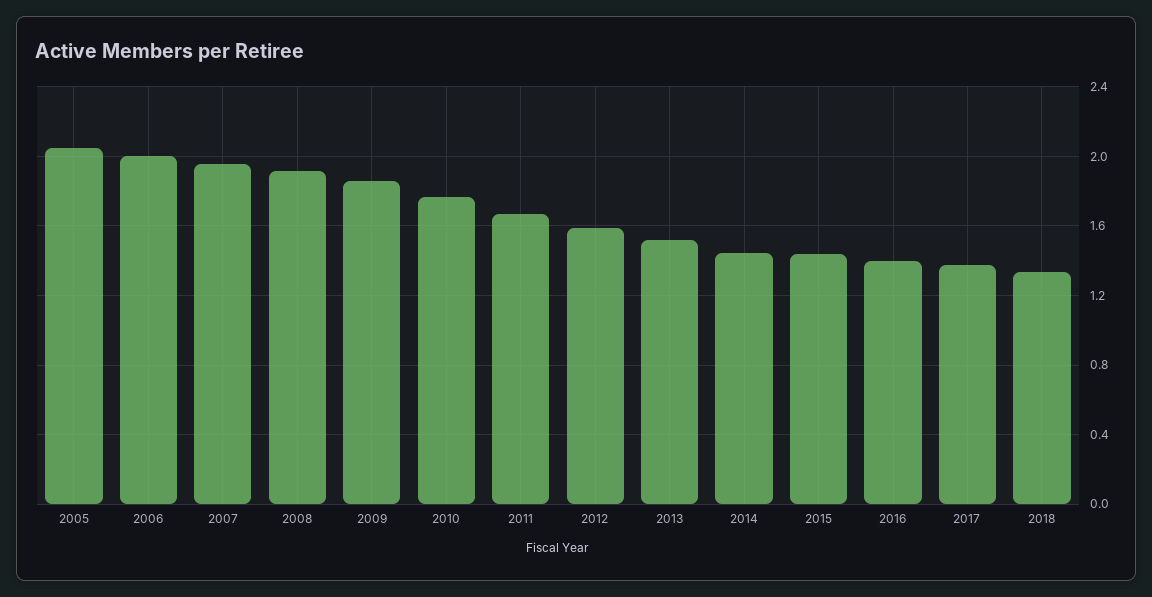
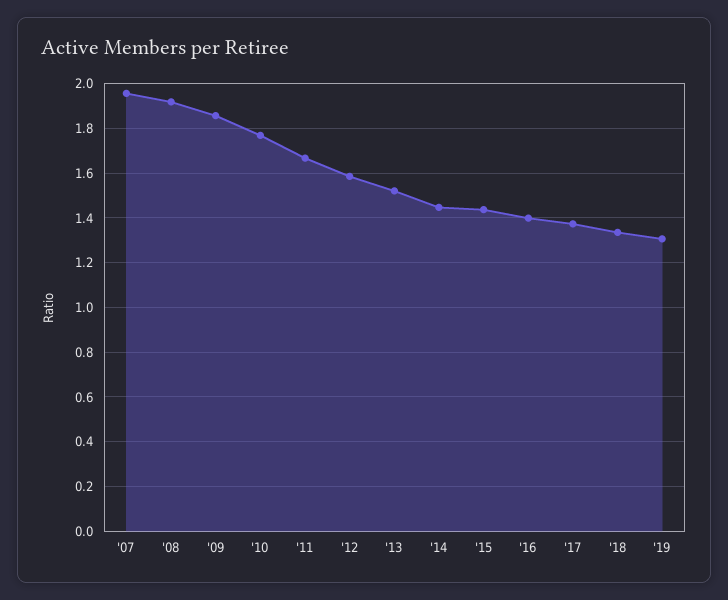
2005: 2.05 -> none
2006: 2 -> none
'19: none -> 1.3

